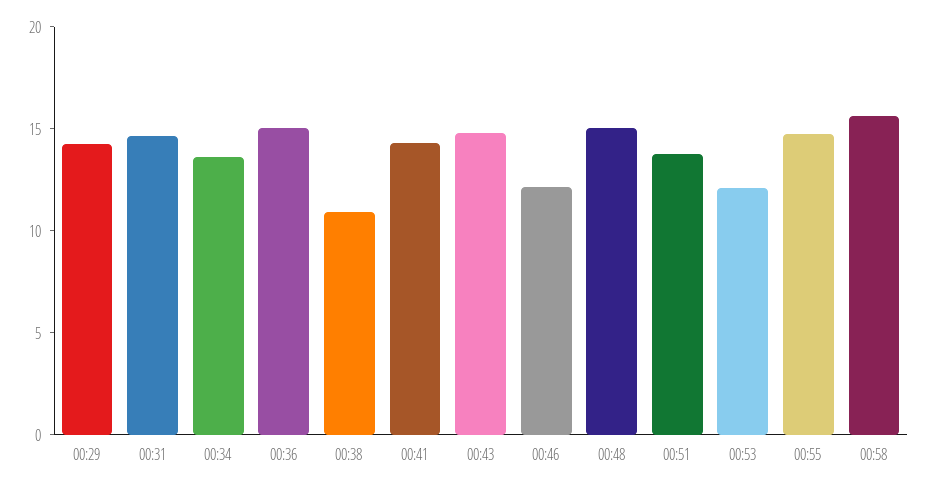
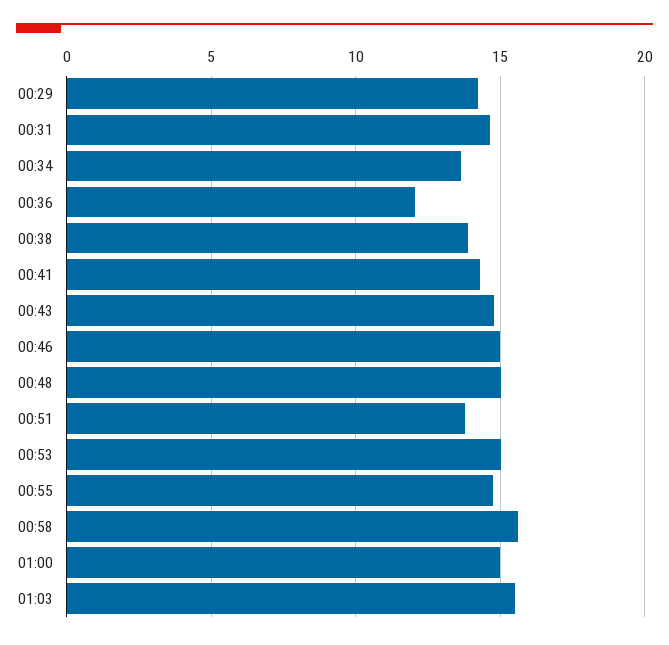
00:36: 15 -> 12
00:38: 11 -> 14
00:46: 12 -> 15
00:53: 12 -> 15
01:00: none -> 15
01:03: none -> 15.5

